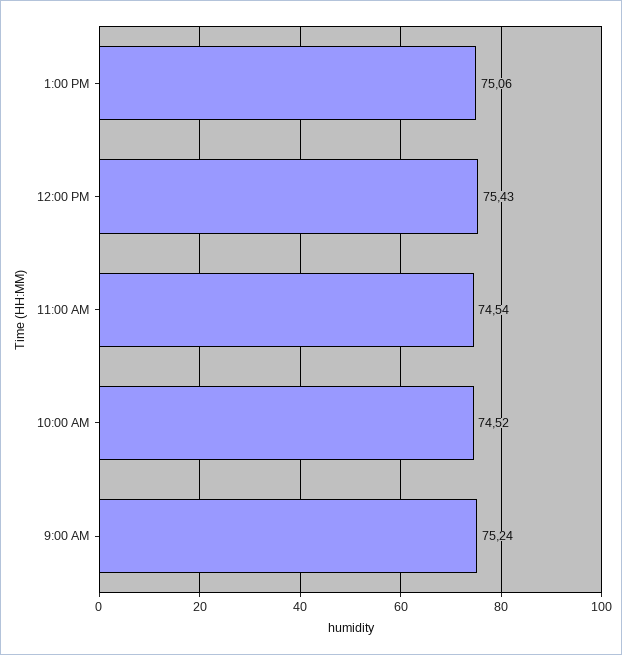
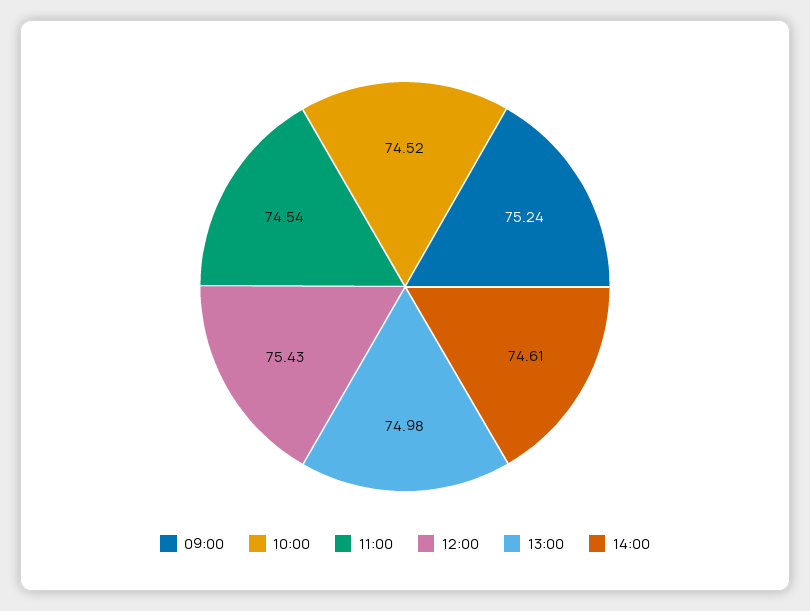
1:00 PM: 75.06 -> 74.98
14:00: none -> 74.61

